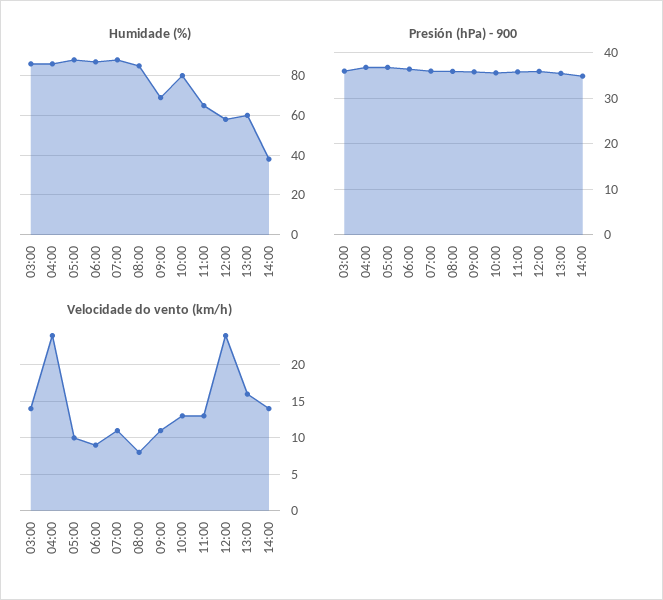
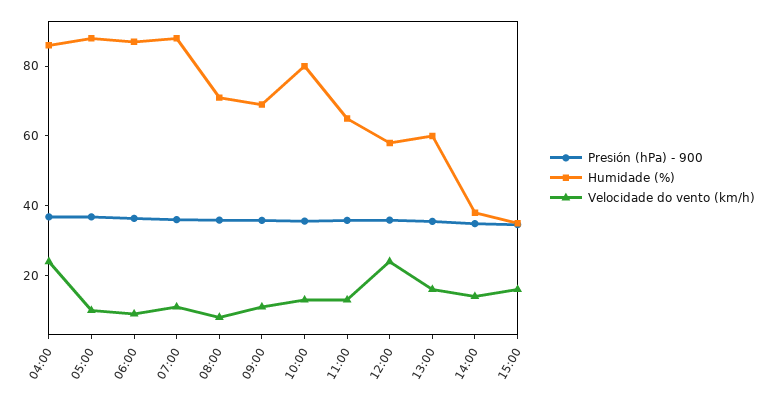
Humidade (%), 03:00: 85 -> none
Humidade (%), 08:00: 85 -> 70
Presión (hPa) - 900, 03:00: 36 -> none
Velocidade do vento (km/h), 03:00: 14 -> none
Presión (hPa) - 900, 15:00: none -> 35
Humidade (%), 15:00: none -> 35
Velocidade do vento (km/h), 15:00: none -> 15

